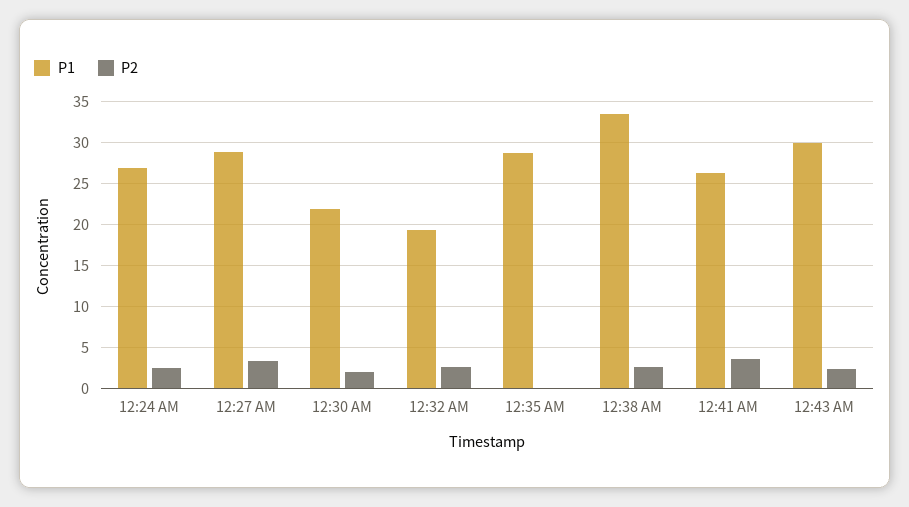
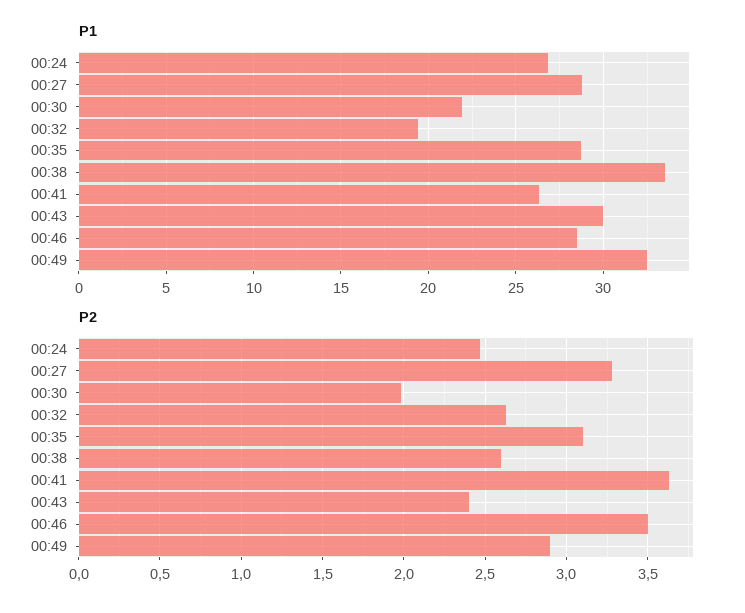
P2, 12:35 AM: 0 -> 3.1
P1, 00:46: none -> 28.5
P1, 00:49: none -> 32.5
P2, 00:46: none -> 3.5
P2, 00:49: none -> 2.9

